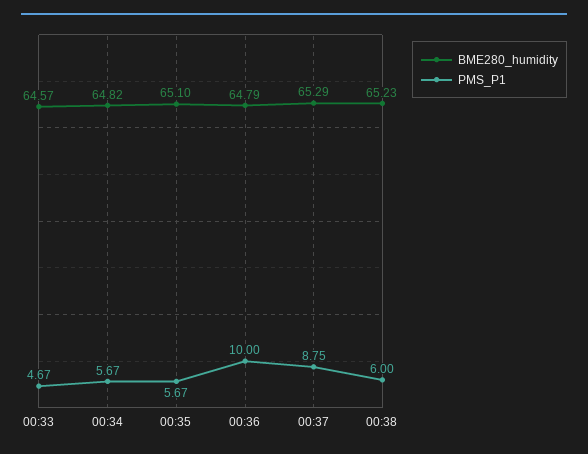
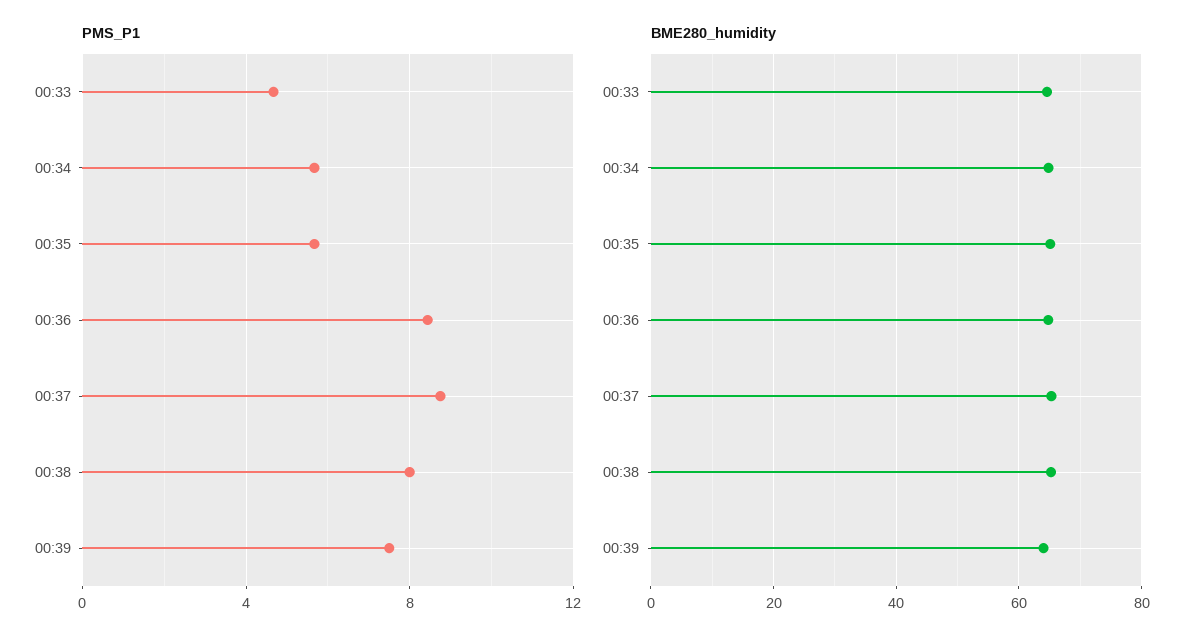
PMS_P1, 00:36: 10 -> 8.5
PMS_P1, 00:38: 6 -> 8
PMS_P1, 00:39: none -> 7.5
BME280_humidity, 00:39: none -> 64

